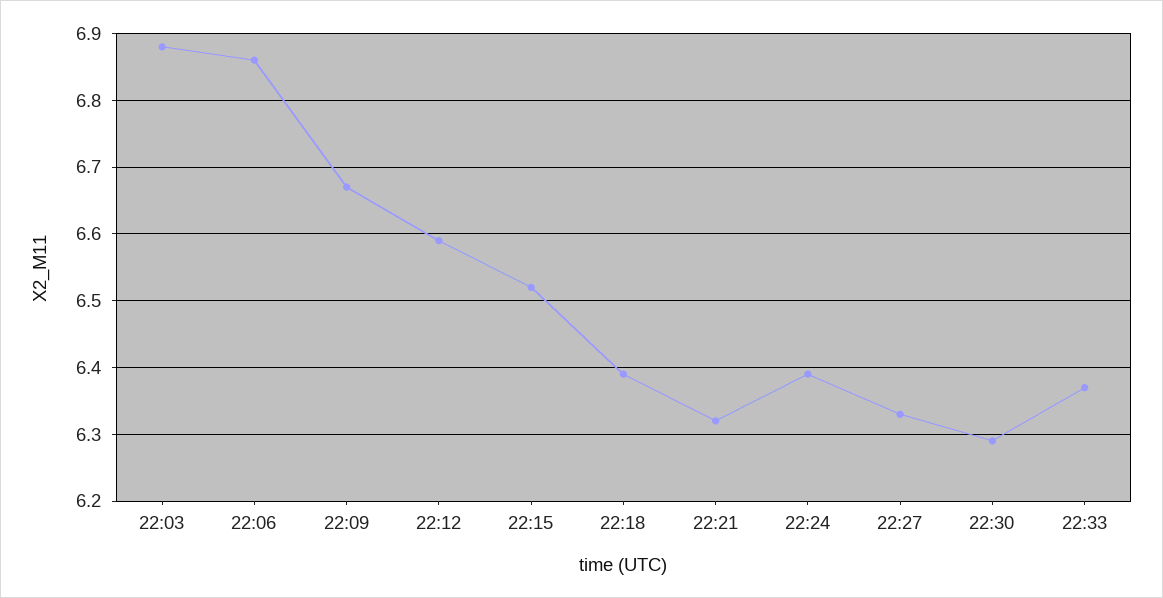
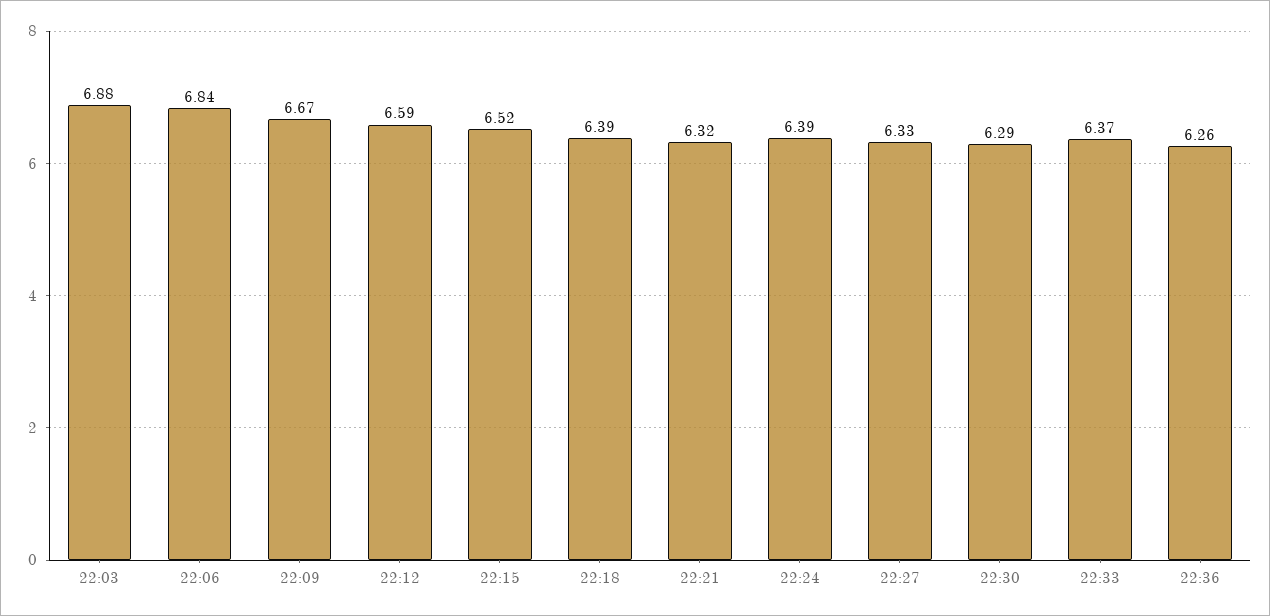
22:06: 6.86 -> 6.84
22:36: none -> 6.26

